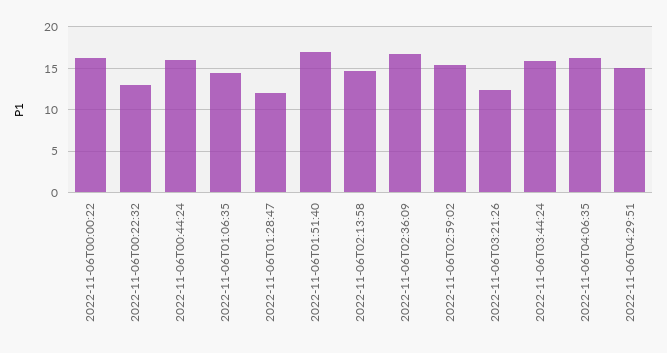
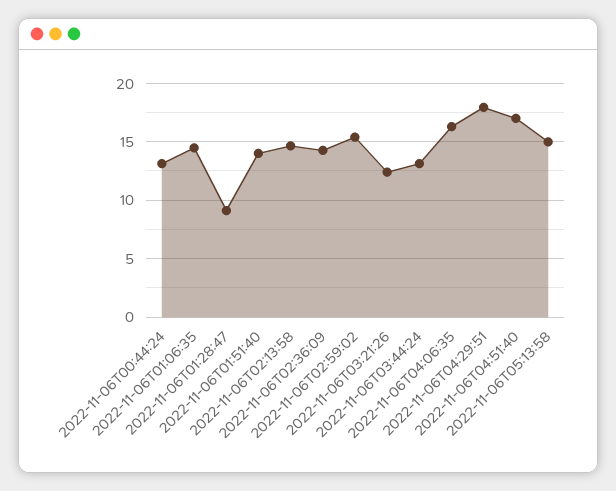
2022-11-06T00:00:22: 16 -> none
2022-11-06T00:22:32: 13 -> none
2022-11-06T00:44:24: 16 -> 13
2022-11-06T01:28:47: 12 -> 9
2022-11-06T01:51:40: 17 -> 14
2022-11-06T02:36:09: 17 -> 14
2022-11-06T03:44:24: 16 -> 13
2022-11-06T04:29:51: 15 -> 18
2022-11-06T04:51:40: none -> 17
2022-11-06T05:13:58: none -> 15

